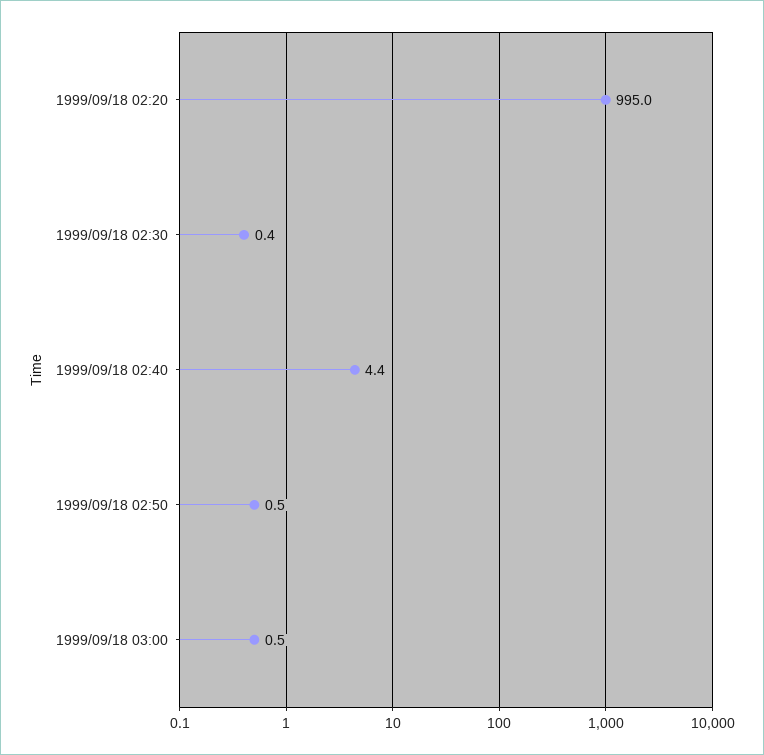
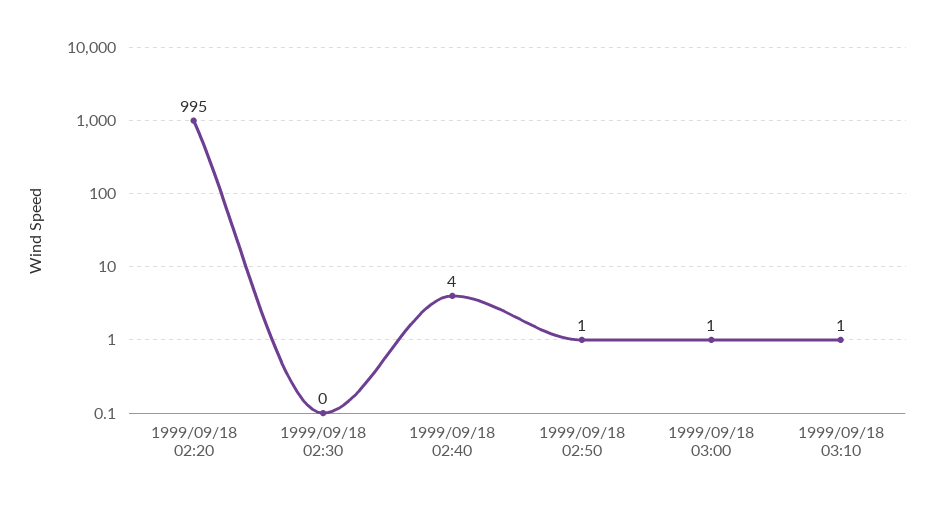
1999/09/18 03:10: none -> 1

